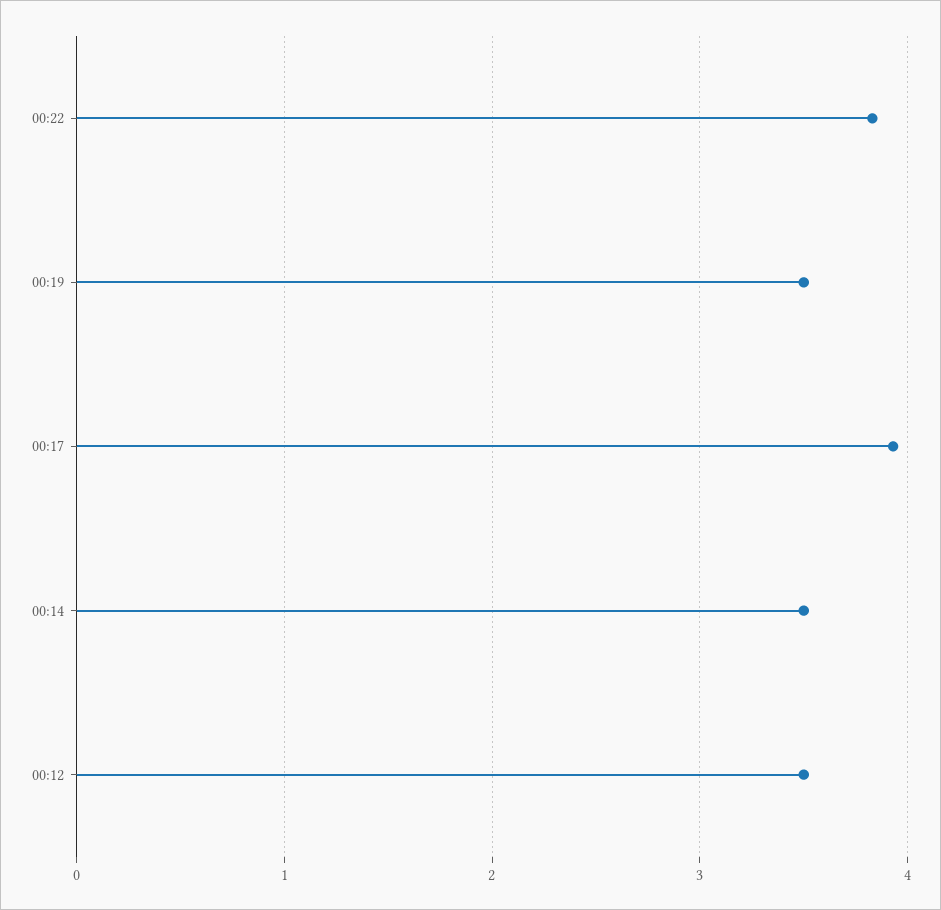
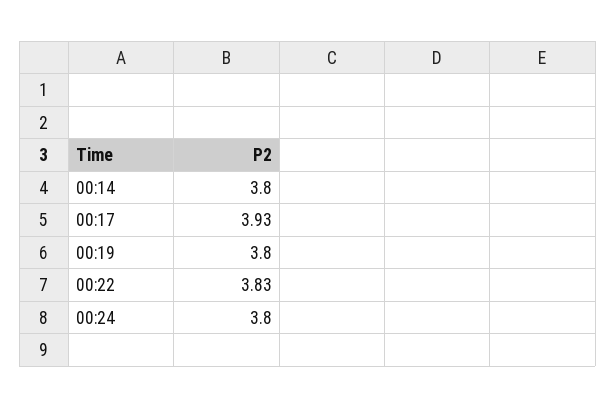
00:19: 3.5 -> 3.8
00:14: 3.5 -> 3.8
00:12: 3.5 -> none
00:24: none -> 3.8

